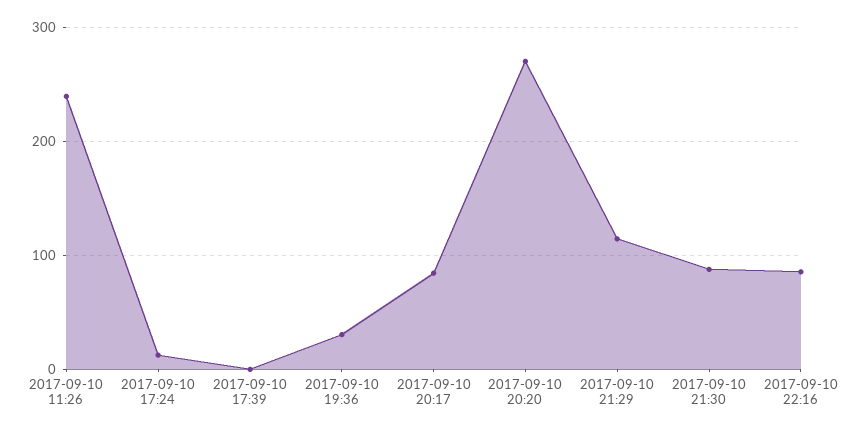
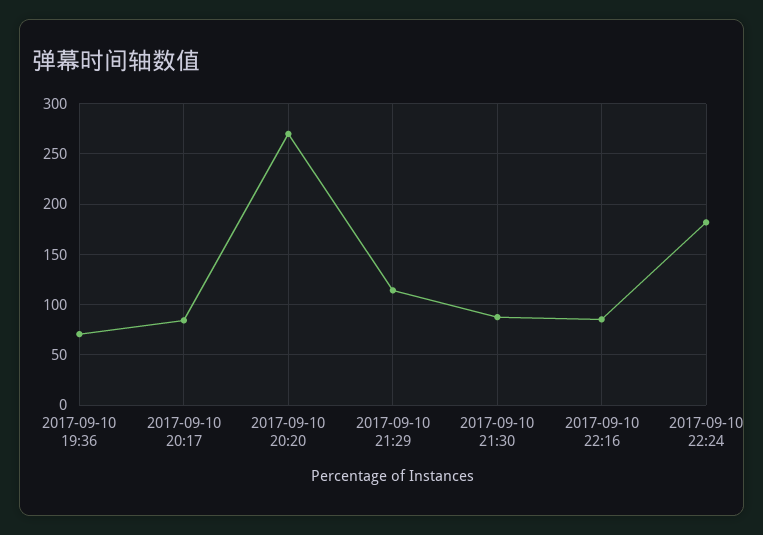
2017-09-10 11:26: 240 -> none
2017-09-10 17:24: 10 -> none
2017-09-10 17:39: 0 -> none
2017-09-10 19:36: 30 -> 70
2017-09-10 22:24: none -> 180

